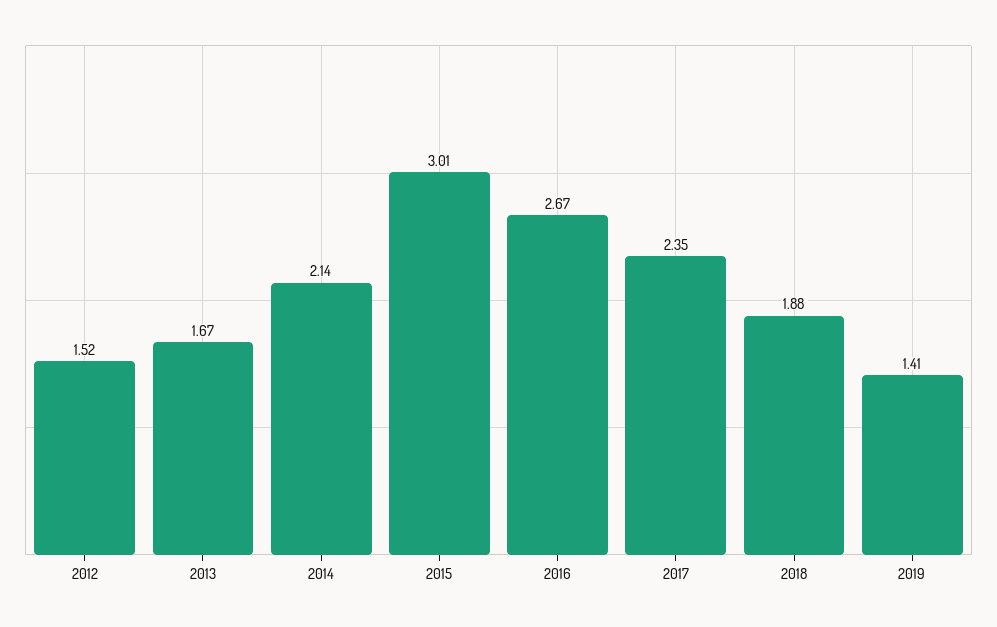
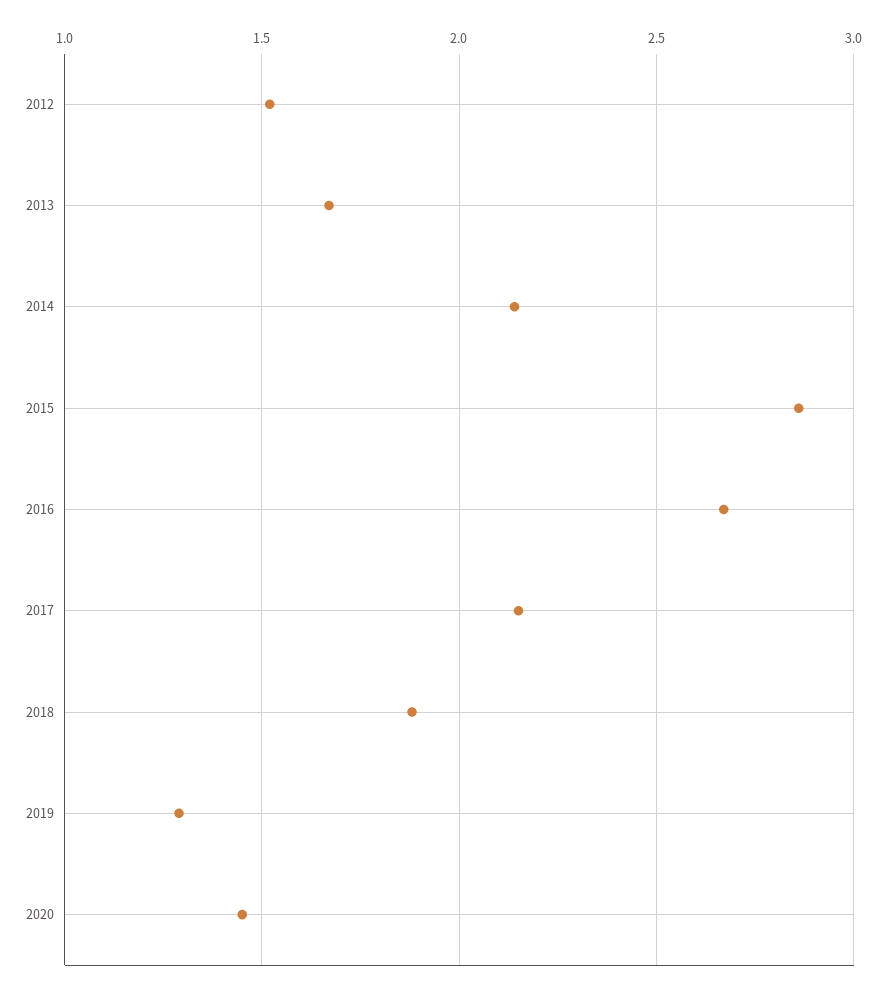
2015: 3.01 -> 2.85
2017: 2.35 -> 2.15
2019: 1.41 -> 1.3
2020: none -> 1.45

